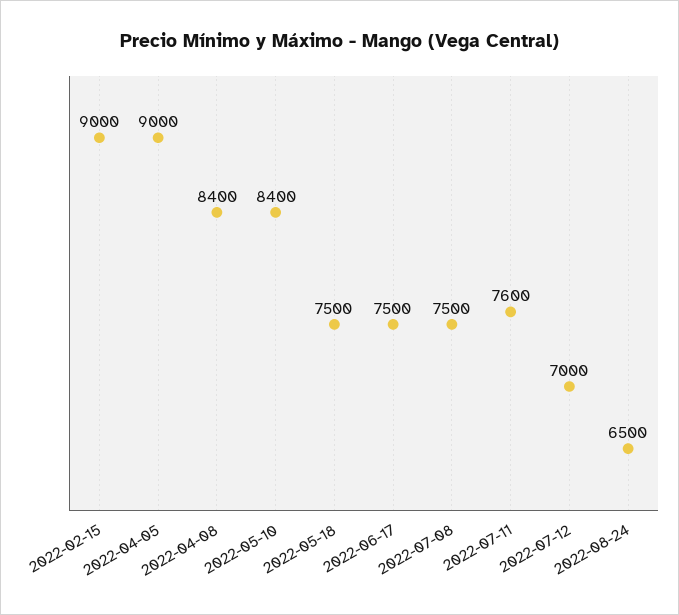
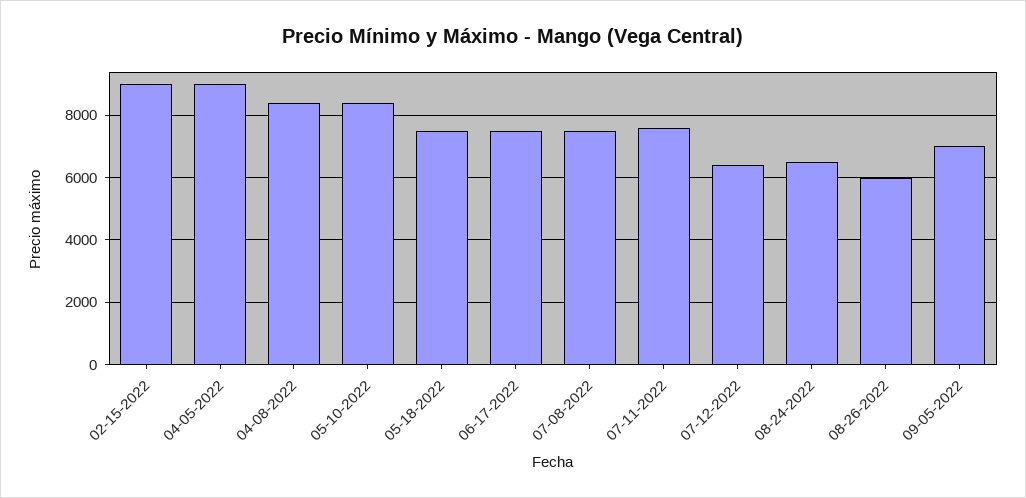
2022-07-12: 7000 -> 6400
08-26-2022: none -> 6000
09-05-2022: none -> 7000

